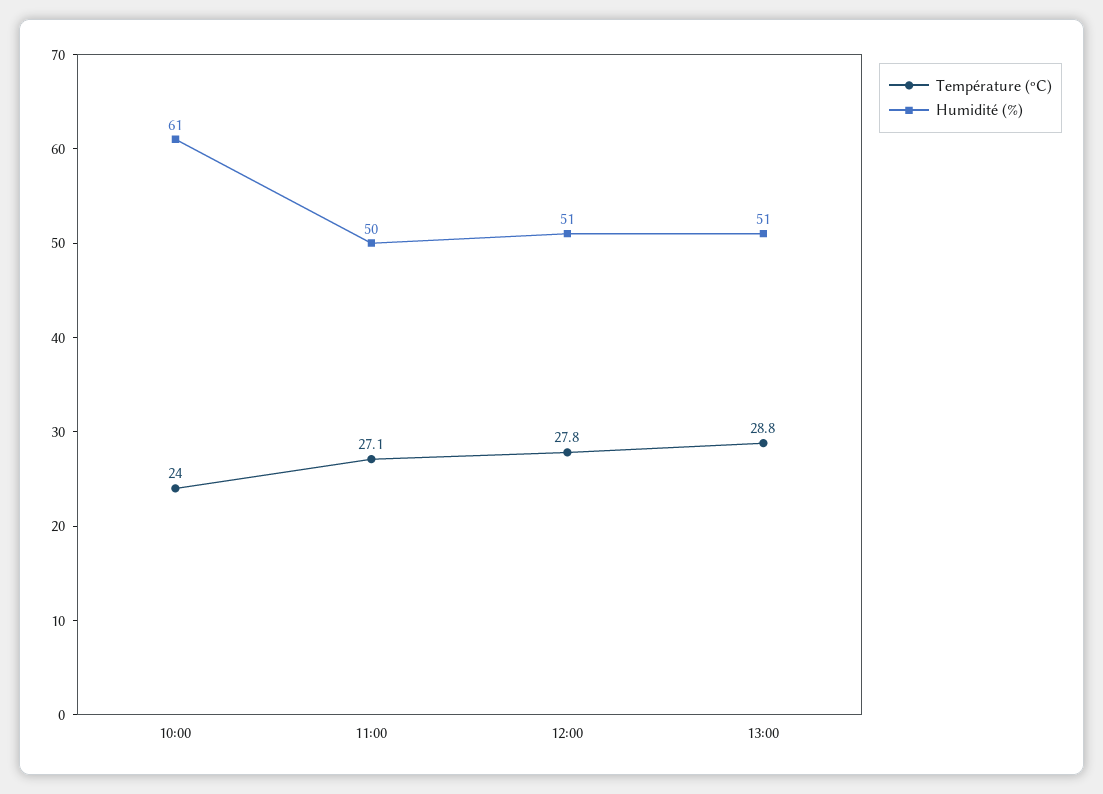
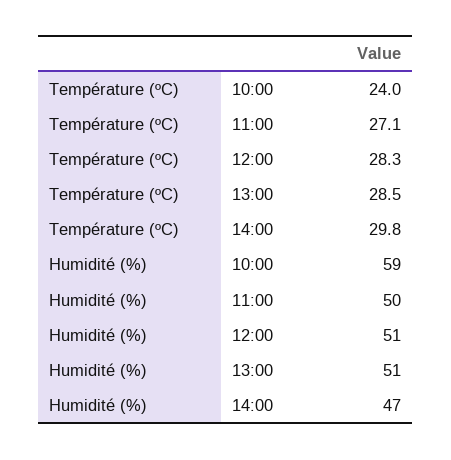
Humidité (%), 10:00: 61 -> 59
Température (ºC), 12:00: 27.8 -> 28.3
Température (ºC), 13:00: 28.8 -> 28.5
Température (ºC), 14:00: none -> 29.8
Humidité (%), 14:00: none -> 47

